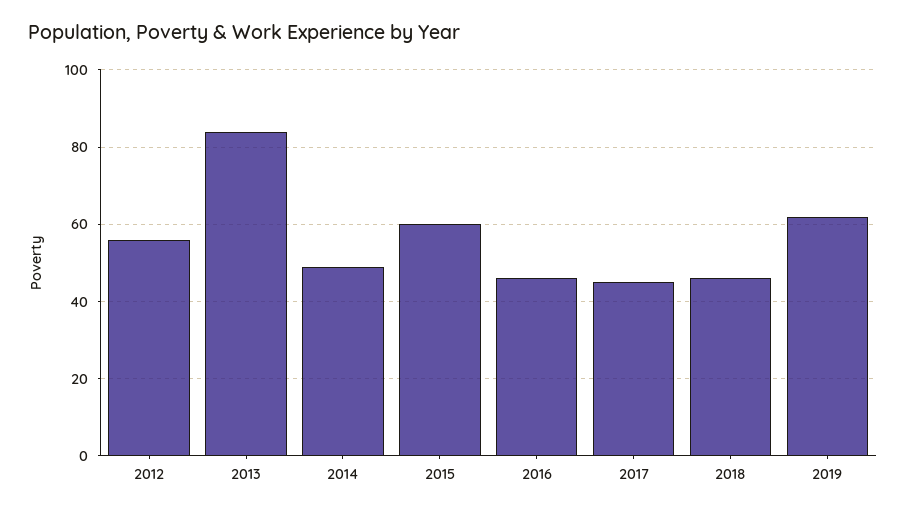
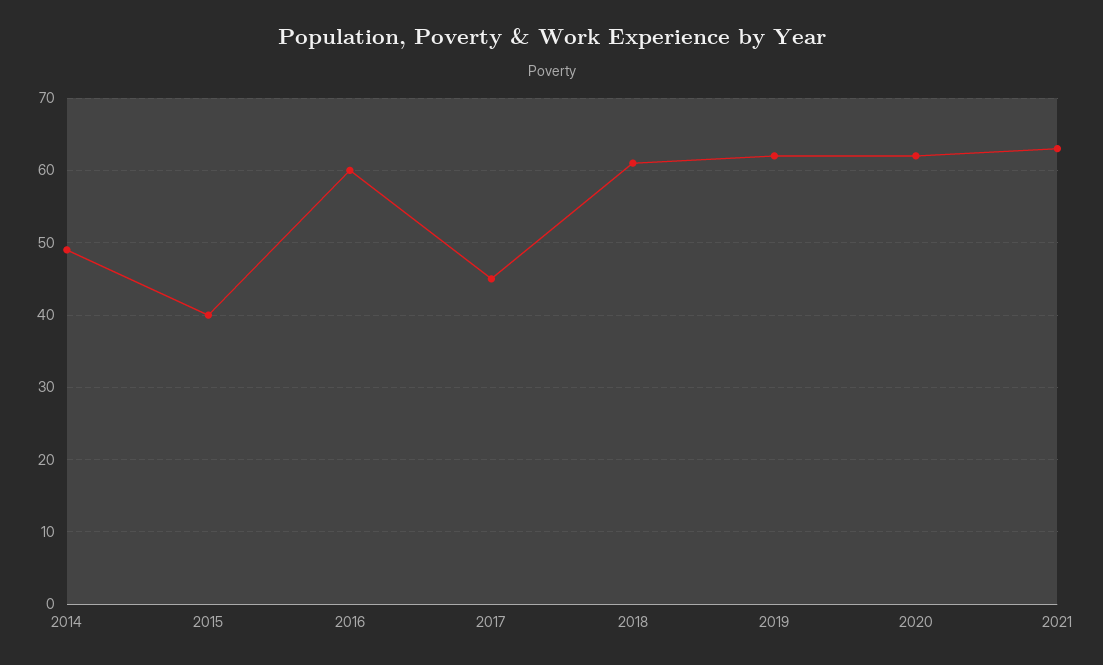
2012: 55 -> none
2013: 85 -> none
2015: 60 -> 40
2016: 45 -> 60
2018: 45 -> 61
2020: none -> 62
2021: none -> 63

